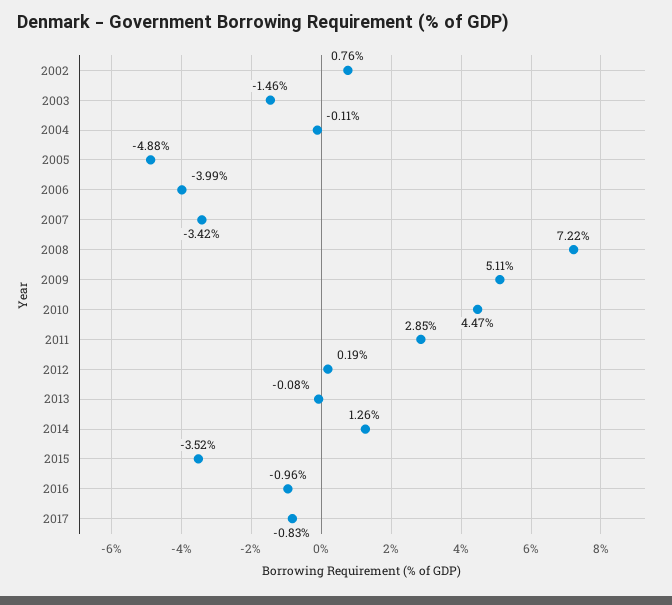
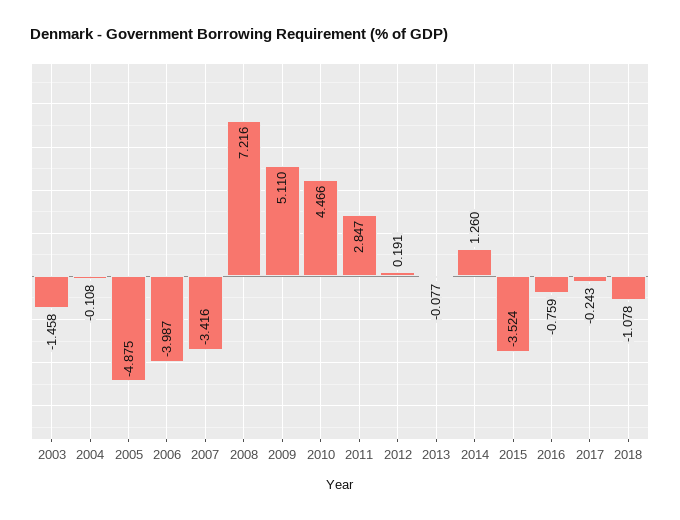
2002: 0.76 -> none
2016: -0.96 -> -0.759
2017: -0.83 -> -0.243
2018: none -> -1.078

